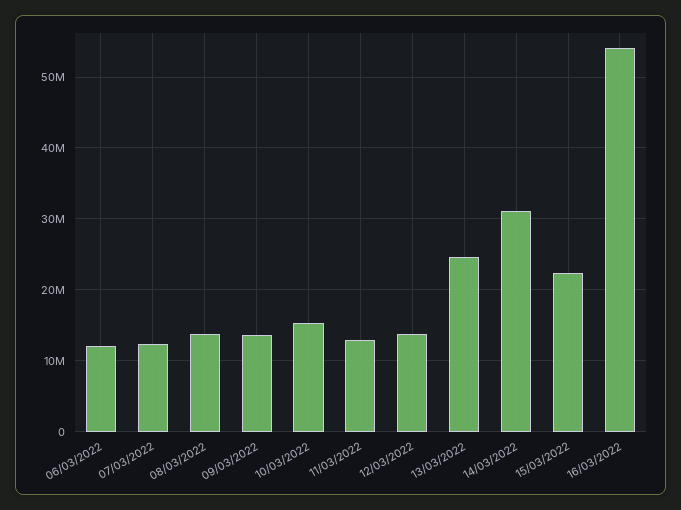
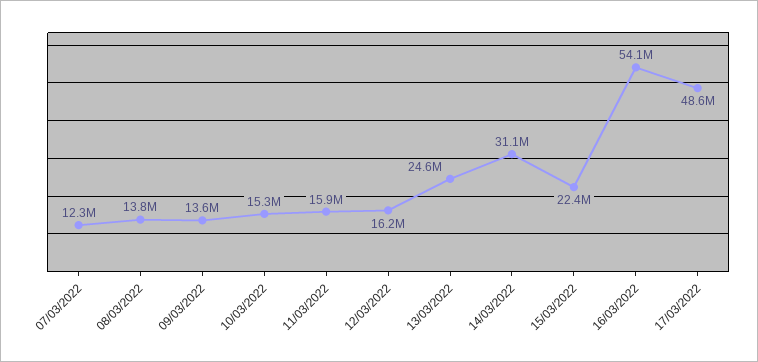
06/03/2022: 12000000 -> none
11/03/2022: 13000000 -> 15900000
12/03/2022: 14000000 -> 16200000
17/03/2022: none -> 48600000

